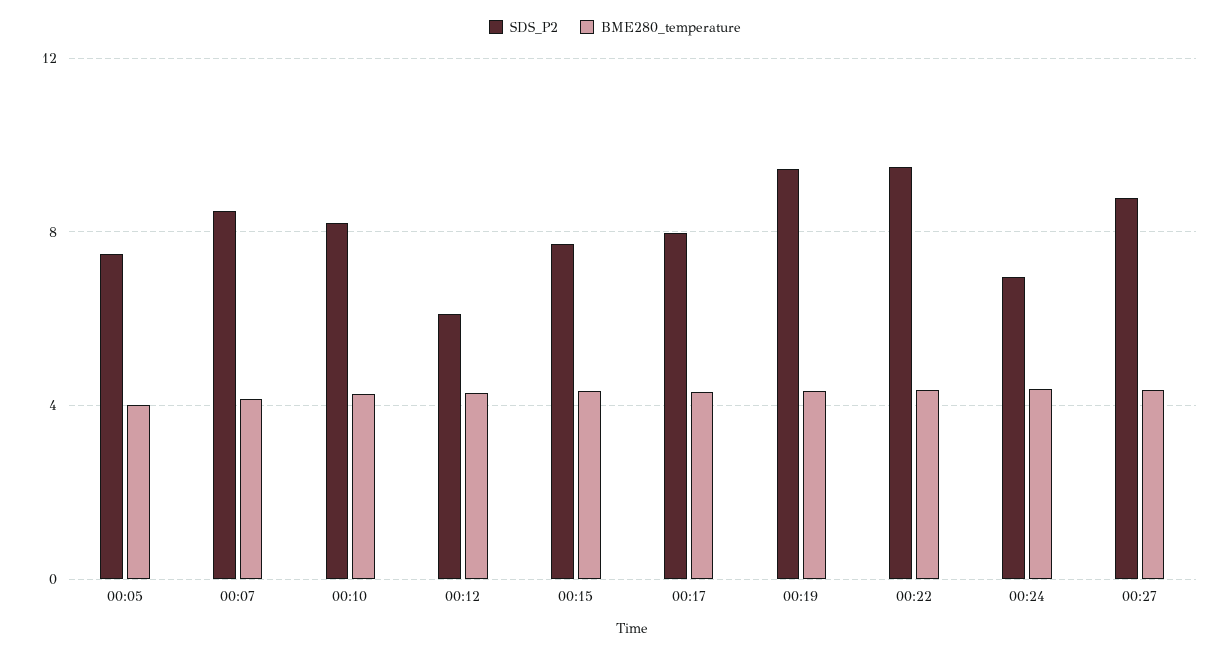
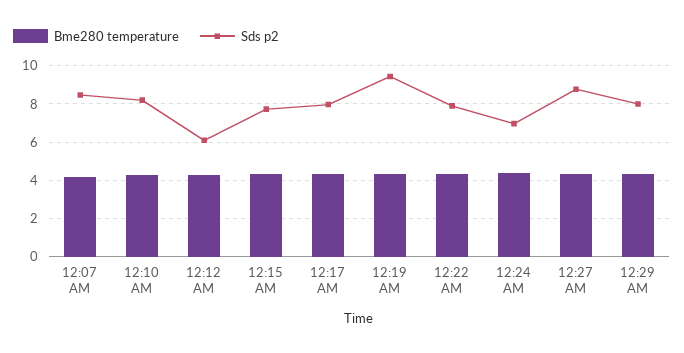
SDS_P2, 00:05: 7.5 -> none
BME280_temperature, 00:05: 4 -> none
SDS_P2, 00:22: 9.5 -> 8
BME280_temperature, 12:29 AM: none -> 4.5
SDS_P2, 12:29 AM: none -> 8

